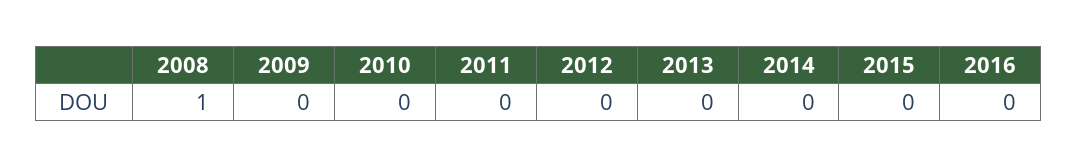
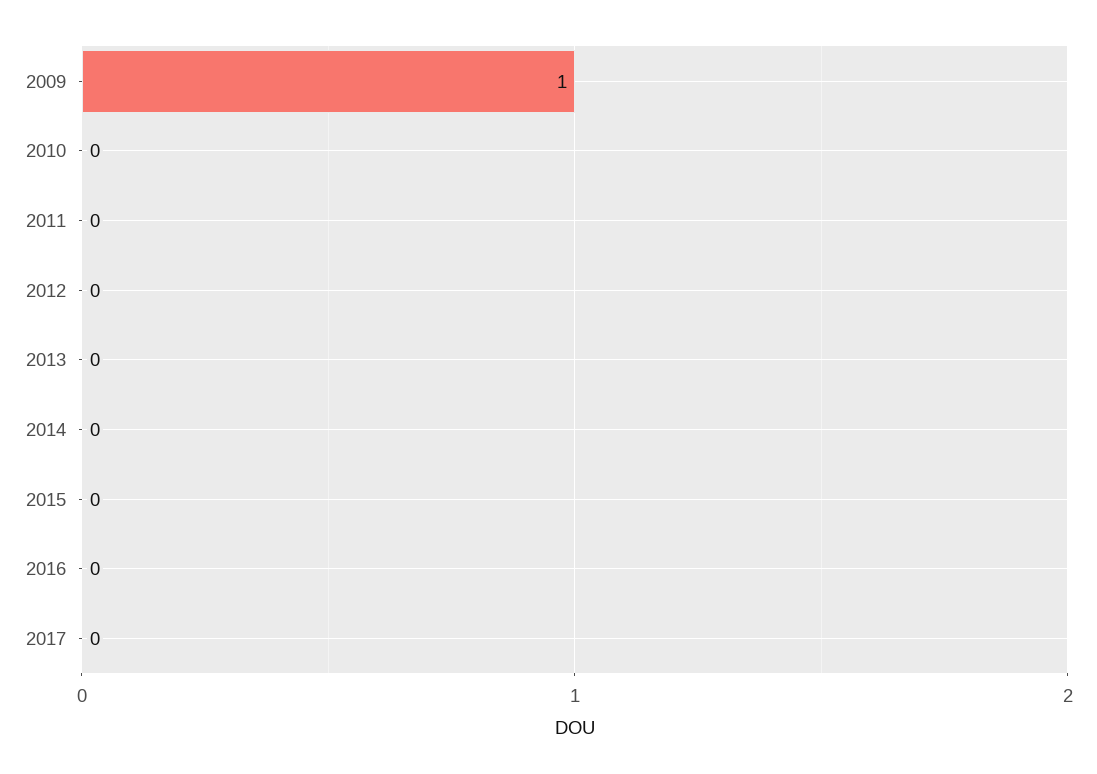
2008: 1 -> none
2009: 0 -> 1
2017: none -> 0

